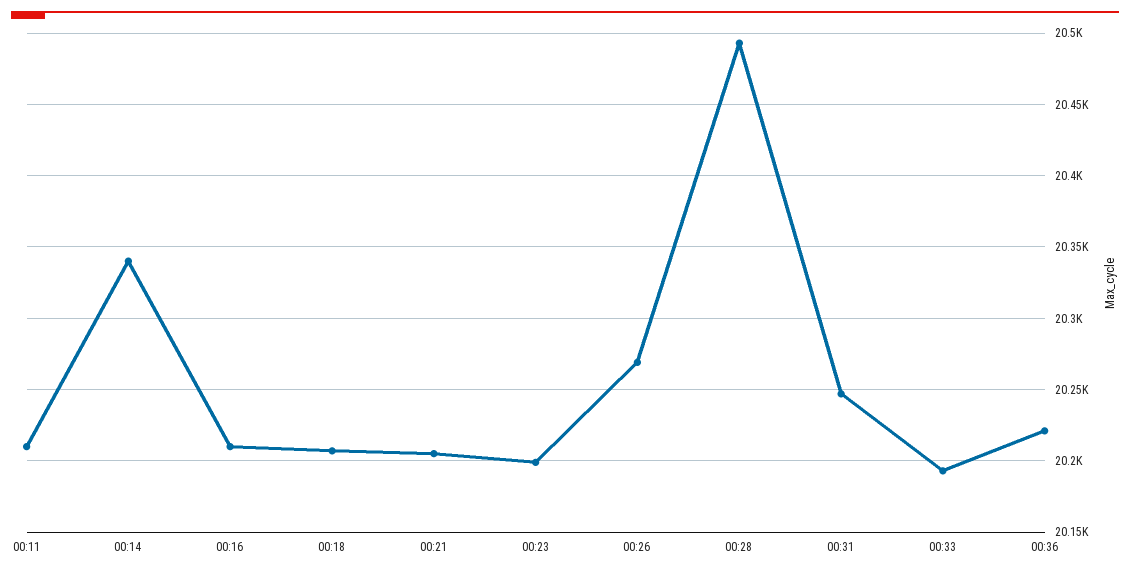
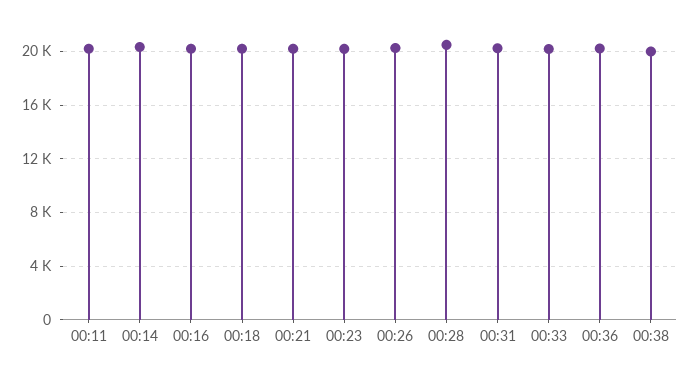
00:38: none -> 20000

